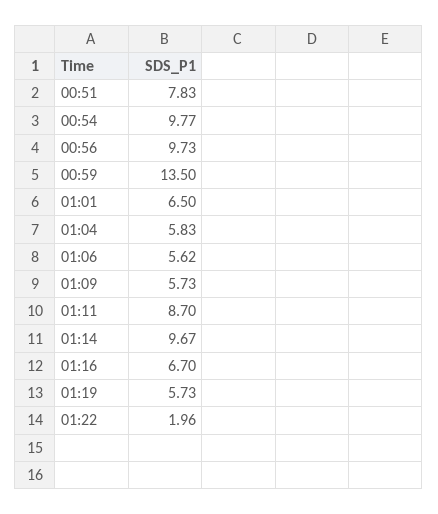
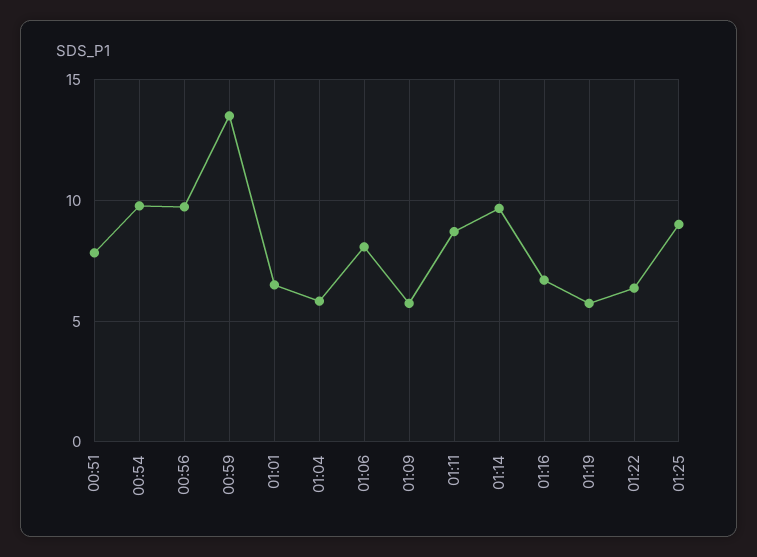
01:06: 5.62 -> 8
01:22: 1.96 -> 6.5
01:25: none -> 9

